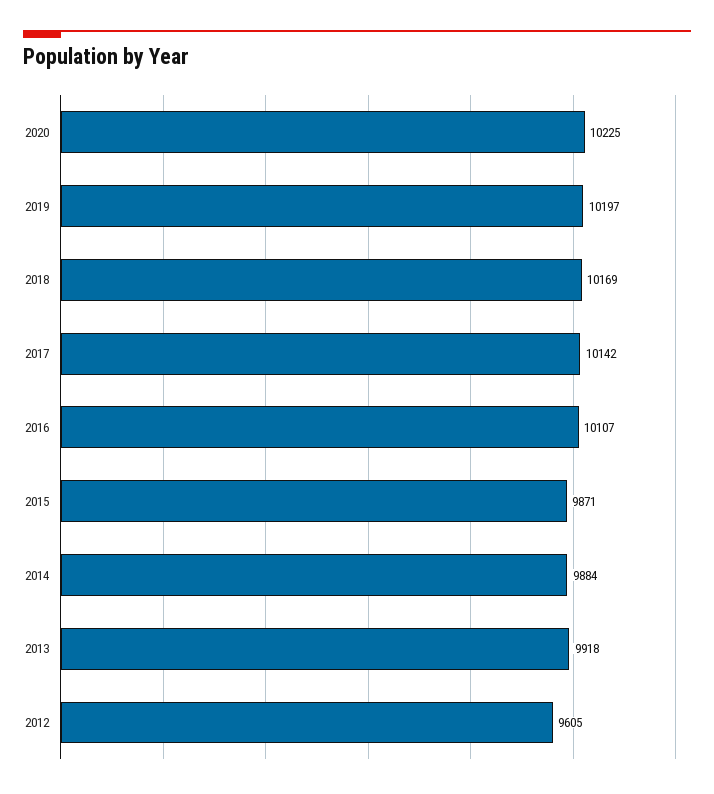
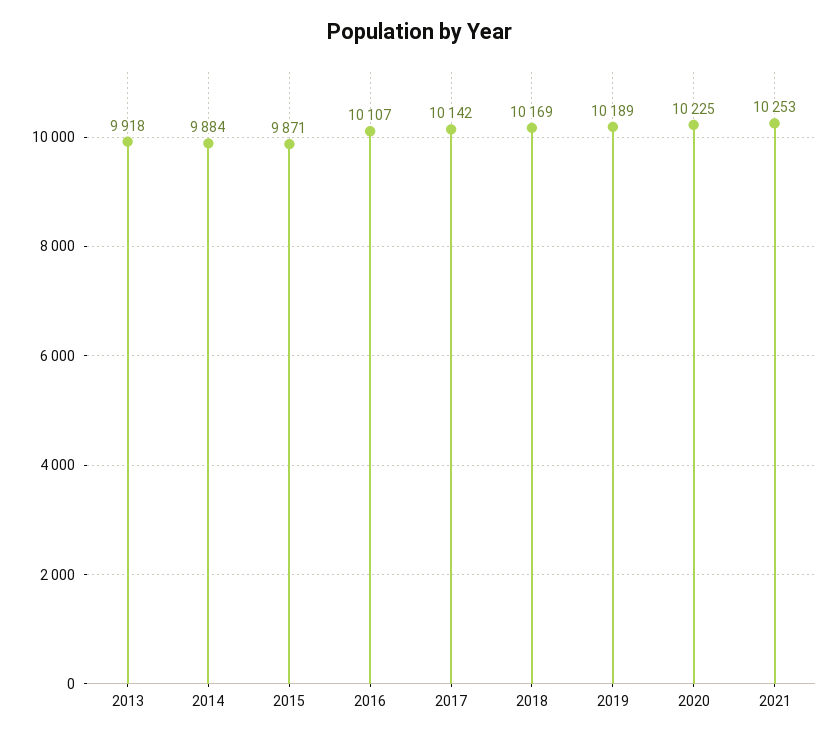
2019: 10197 -> 10189
2012: 9605 -> none
2021: none -> 10253

